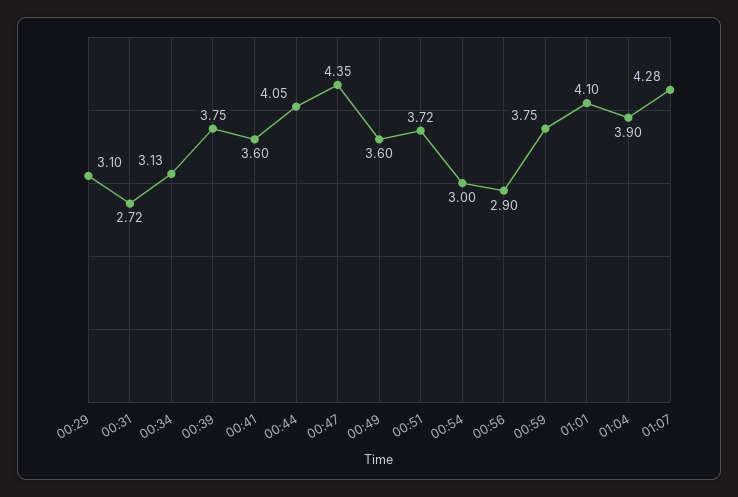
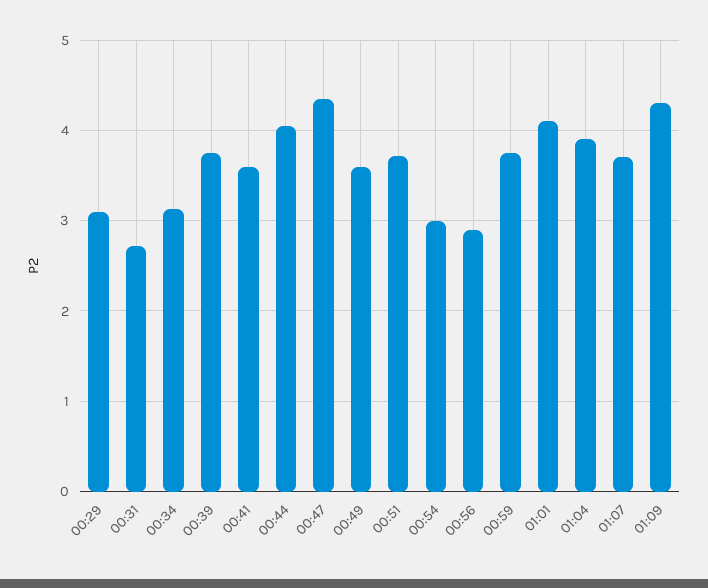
01:07: 4.28 -> 3.7
01:09: none -> 4.3

